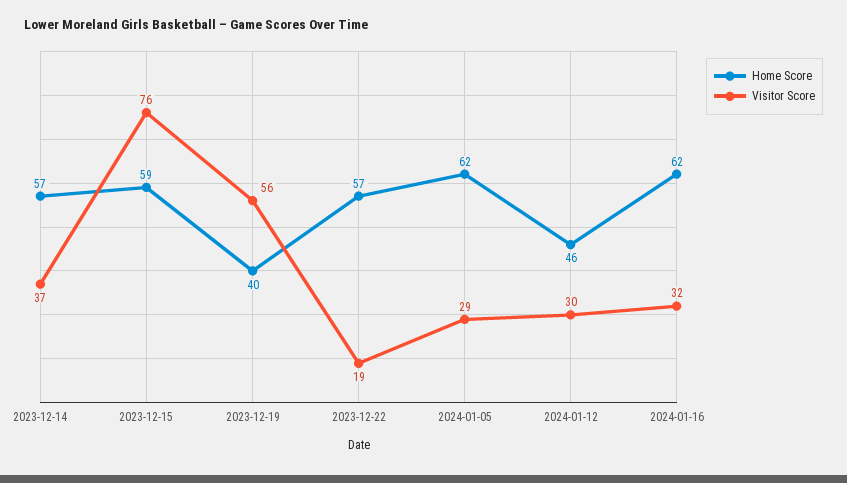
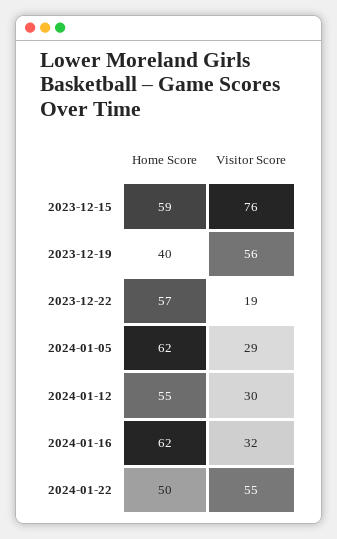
Home Score, 2023-12-14: 57 -> none
Visitor Score, 2023-12-14: 37 -> none
Home Score, 2024-01-12: 46 -> 55
Home Score, 2024-01-22: none -> 50
Visitor Score, 2024-01-22: none -> 55

